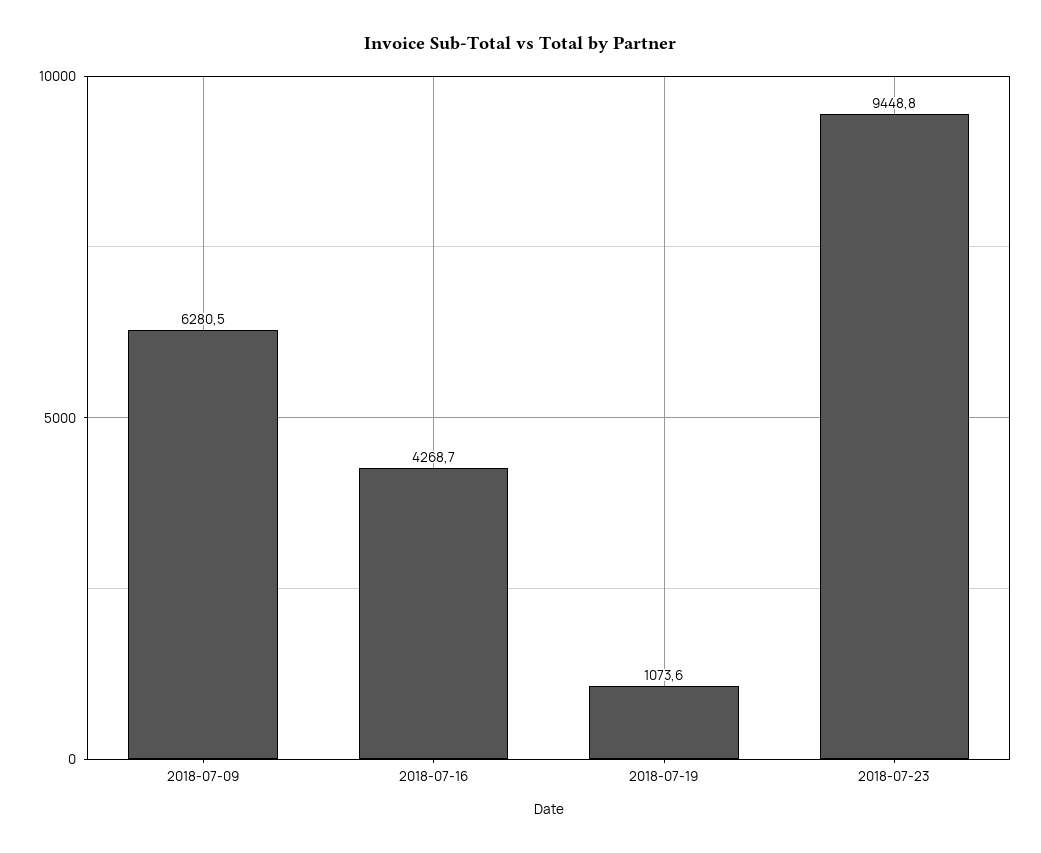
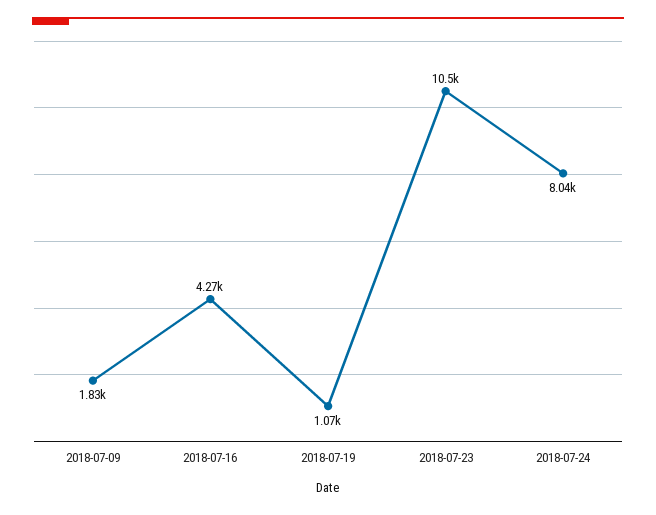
2018-07-09: 6280.5 -> 1830
2018-07-23: 9448.8 -> 10500
2018-07-24: none -> 8040

